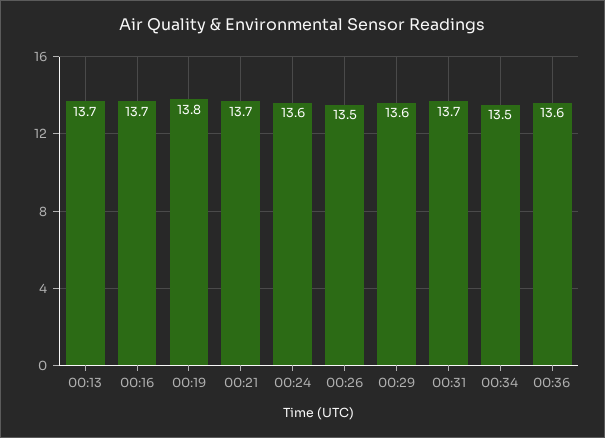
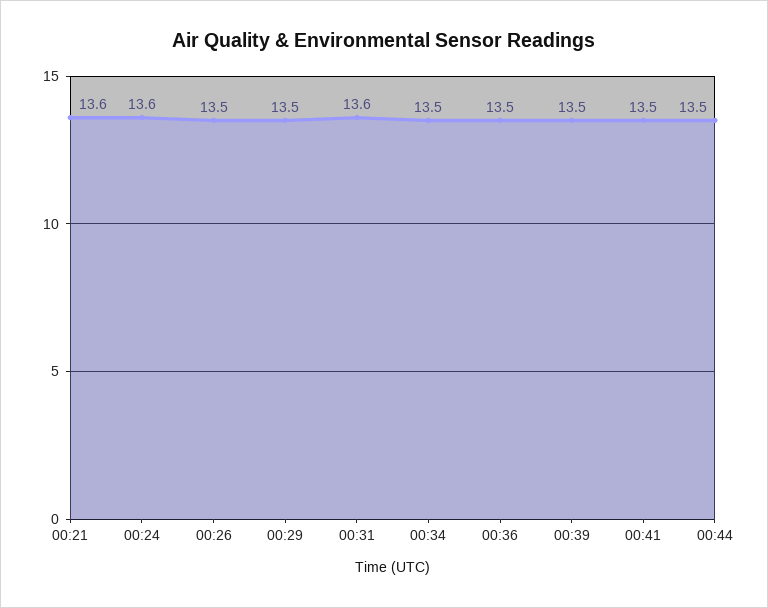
00:13: 13.7 -> none
00:16: 13.7 -> none
00:19: 13.8 -> none
00:21: 13.7 -> 13.6
00:29: 13.6 -> 13.5
00:31: 13.7 -> 13.6
00:36: 13.6 -> 13.5
00:39: none -> 13.5
00:41: none -> 13.5
00:44: none -> 13.5

